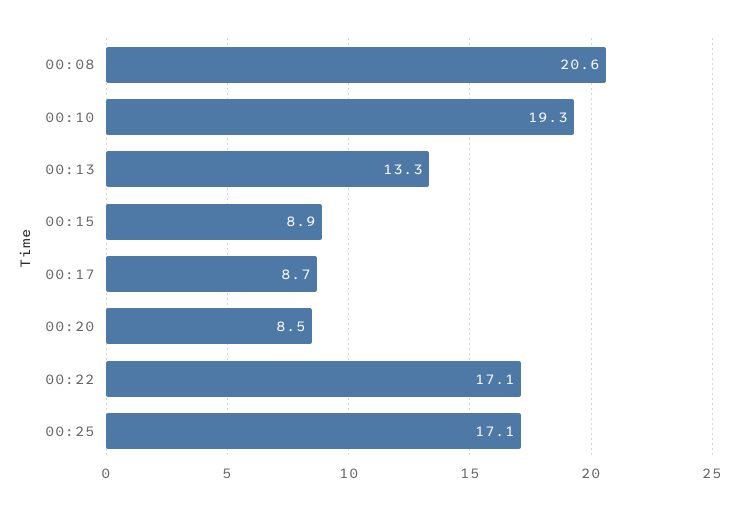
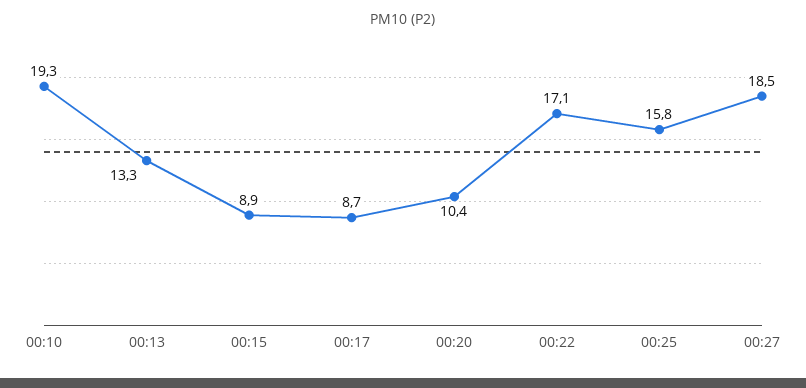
00:08: 20.6 -> none
00:20: 8.5 -> 10.4
00:25: 17.1 -> 15.8
00:27: none -> 18.5

